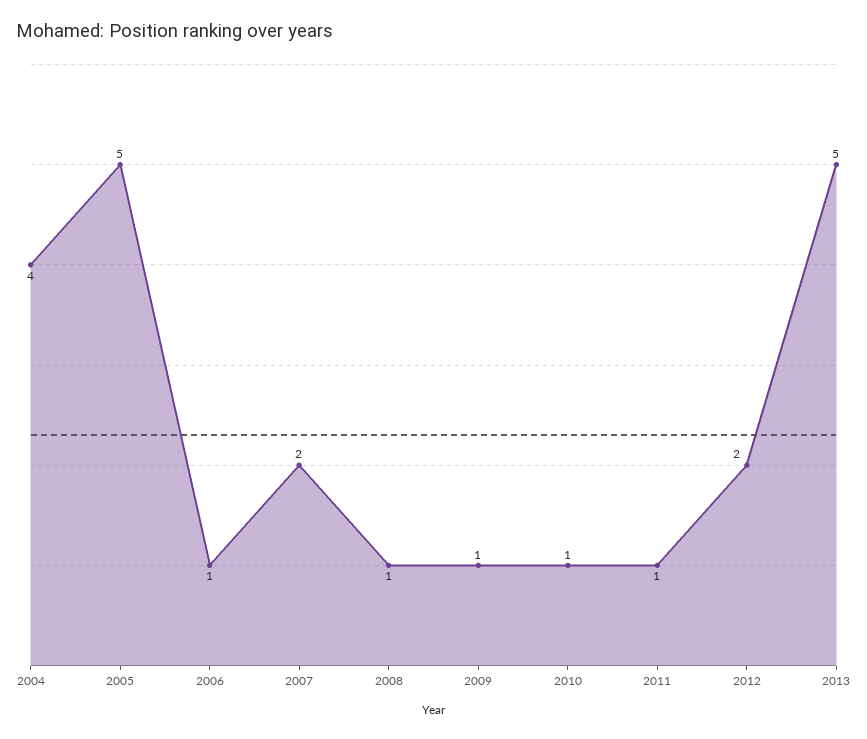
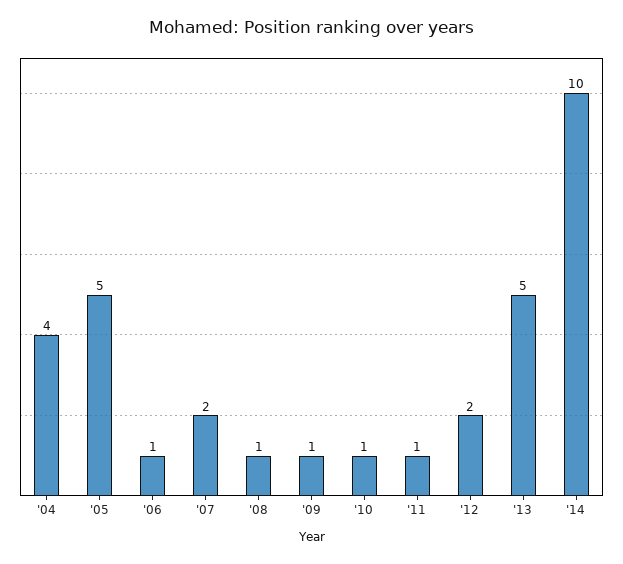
'14: none -> 10

